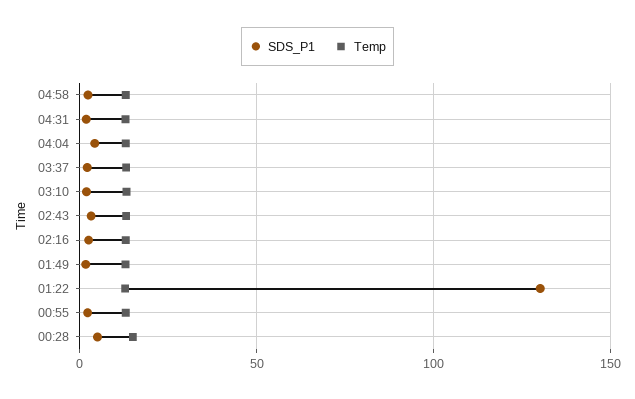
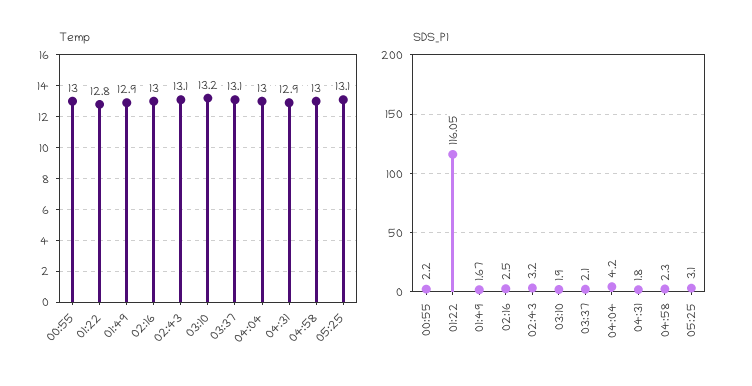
SDS_P1, 01:22: 130 -> 116.05
SDS_P1, 00:28: 5 -> none
Temp, 00:28: 15 -> none
Temp, 05:25: none -> 13.1
SDS_P1, 05:25: none -> 3.1

